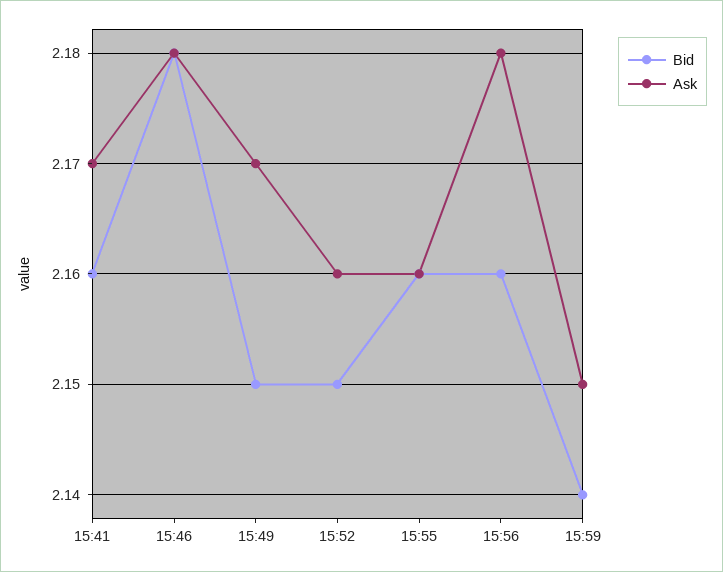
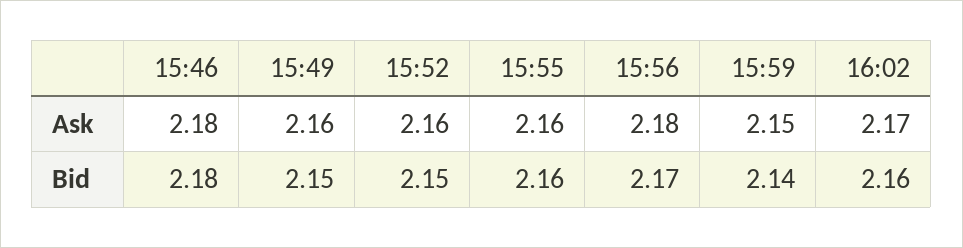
Bid, 15:41: 2.16 -> none
Ask, 15:41: 2.17 -> none
Ask, 15:49: 2.17 -> 2.16
Bid, 15:56: 2.16 -> 2.17
Ask, 16:02: none -> 2.17
Bid, 16:02: none -> 2.16

